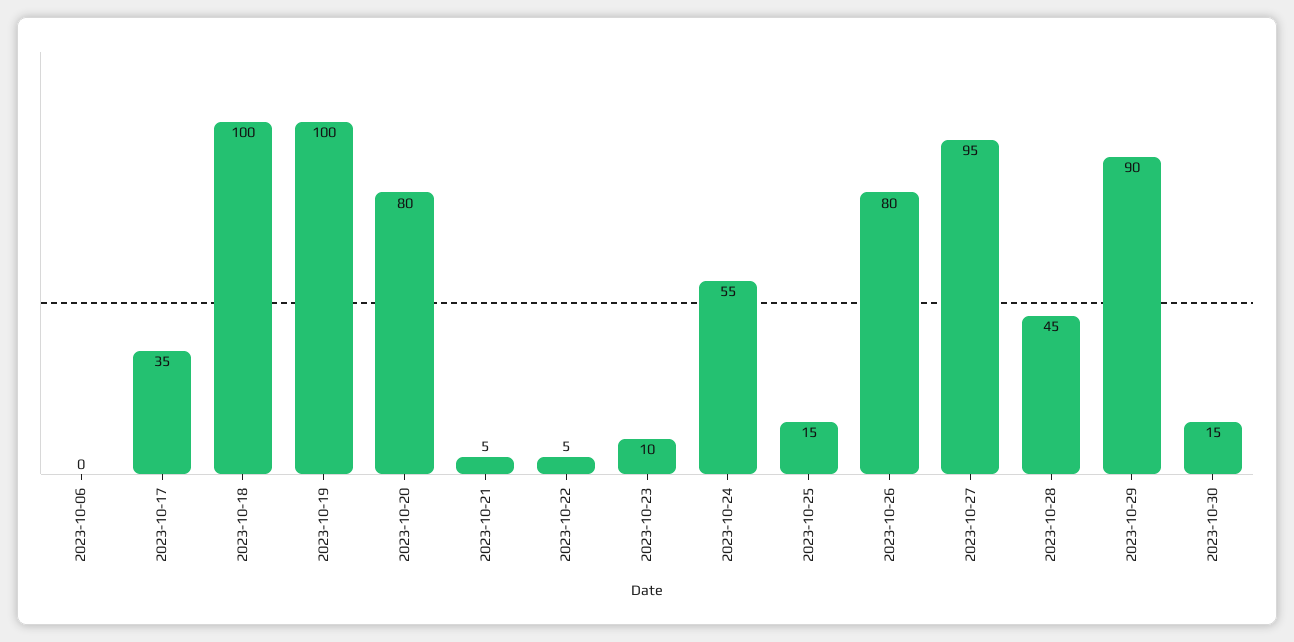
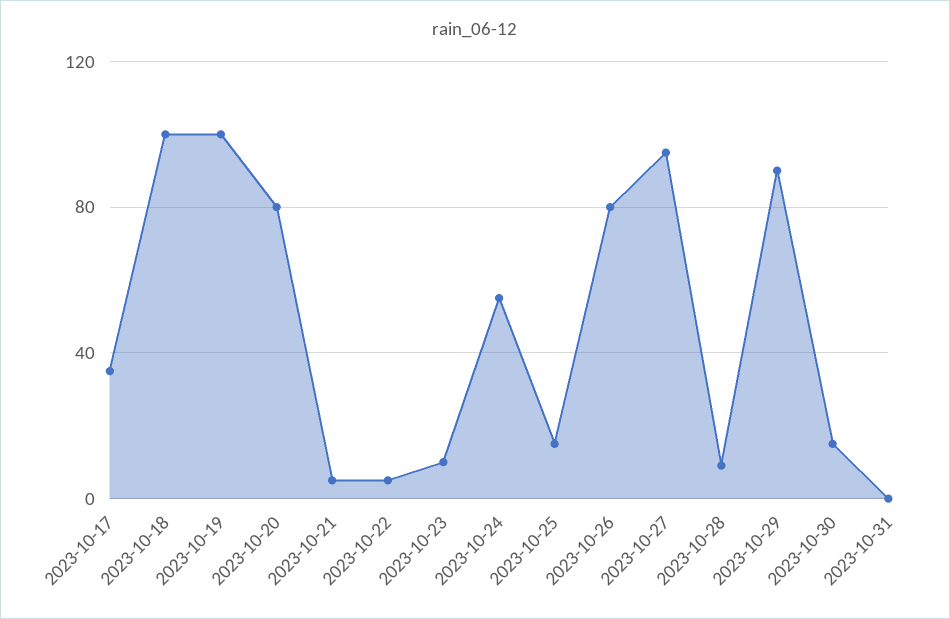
2023-10-06: 0 -> none
2023-10-28: 45 -> 10
2023-10-31: none -> 0

